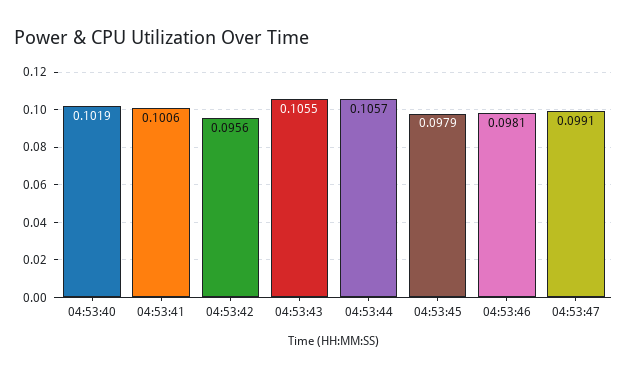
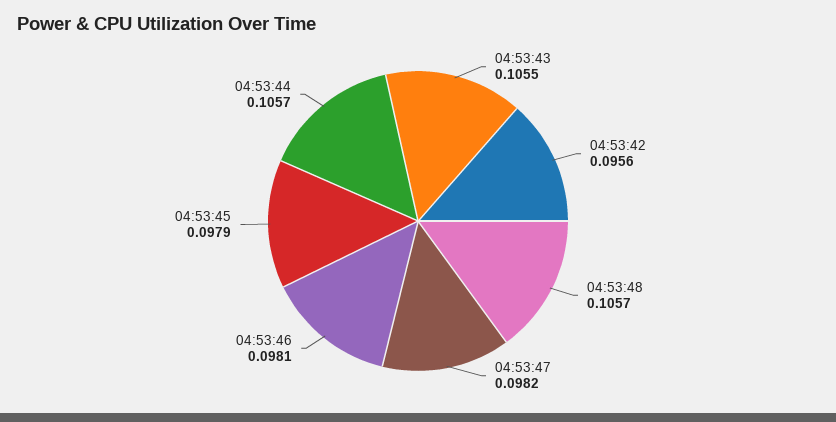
04:53:40: 0.1019 -> none
04:53:41: 0.1006 -> none
04:53:47: 0.0991 -> 0.0982
04:53:48: none -> 0.1057

